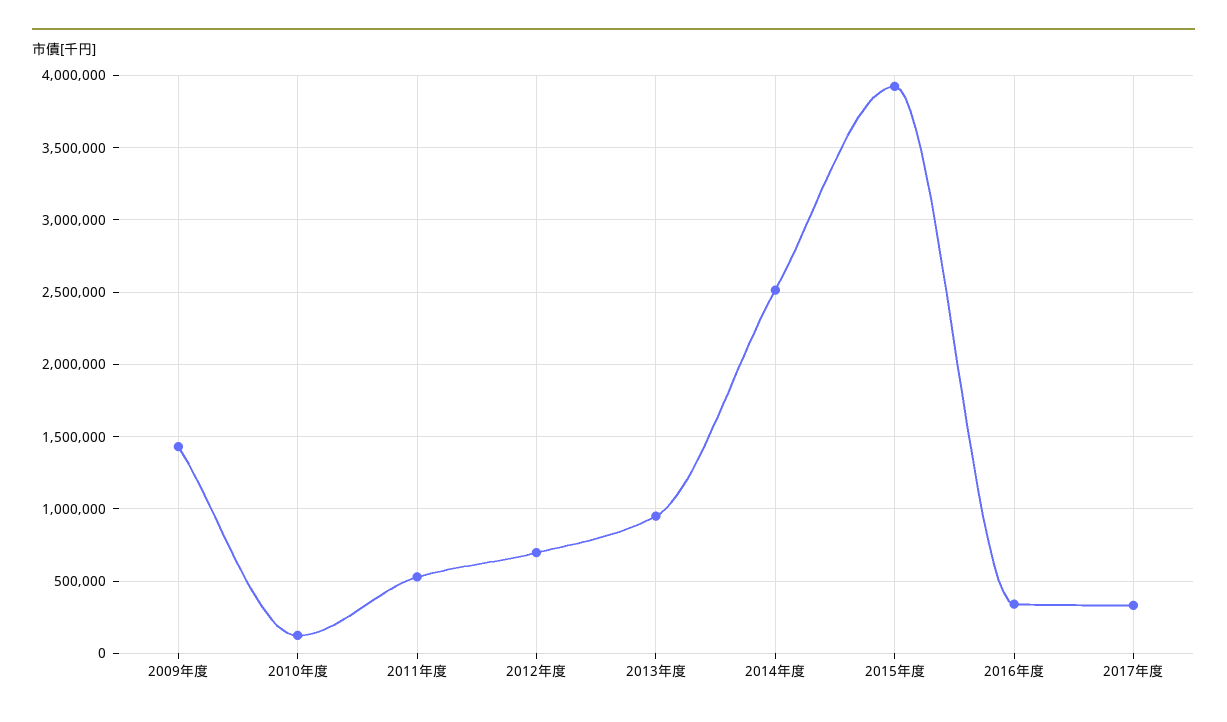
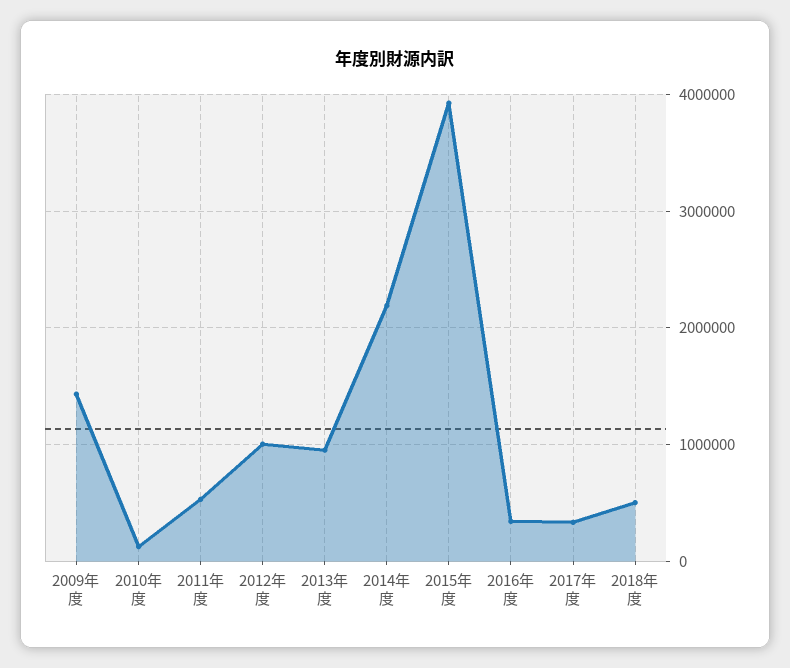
2012年度: 700000 -> 1000000
2014年度: 2500000 -> 2200000
2018年度: none -> 500000

